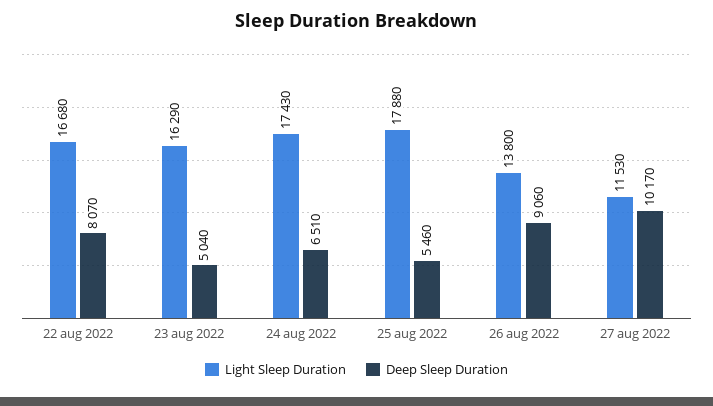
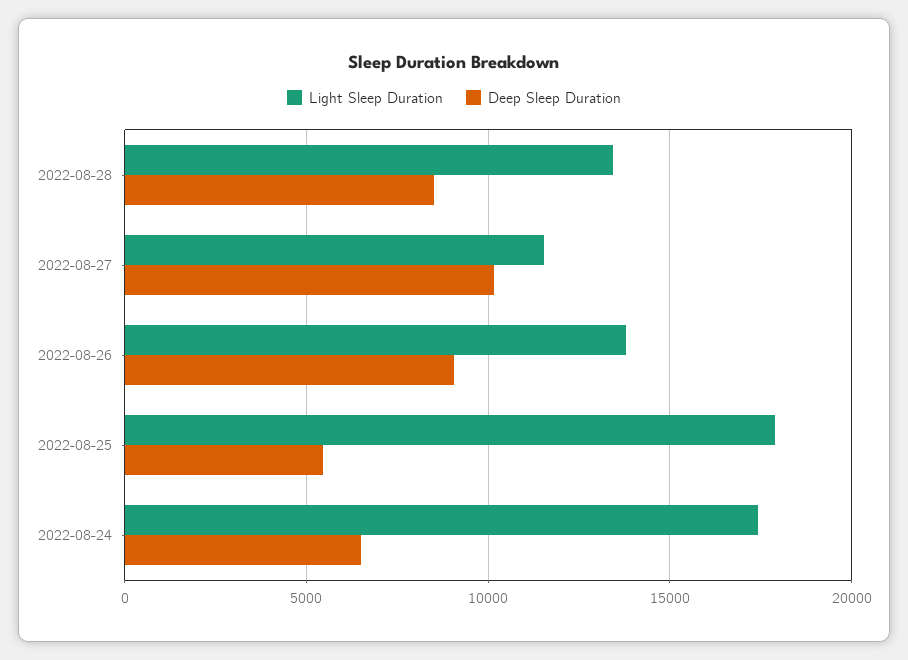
Light Sleep Duration, 22 aug 2022: 16680 -> none
Deep Sleep Duration, 22 aug 2022: 8070 -> none
Light Sleep Duration, 23 aug 2022: 16290 -> none
Deep Sleep Duration, 23 aug 2022: 5040 -> none
Light Sleep Duration, 2022-08-28: none -> 13500
Deep Sleep Duration, 2022-08-28: none -> 8500

